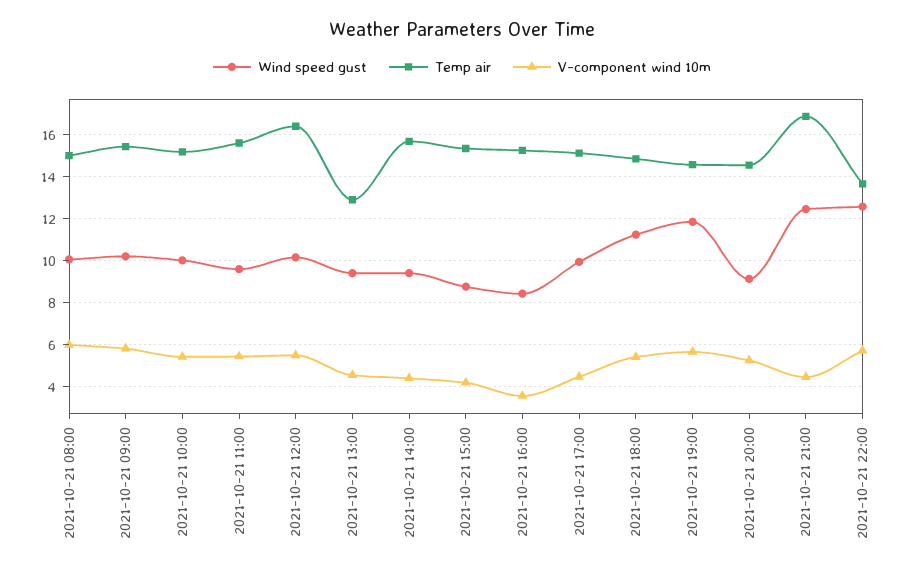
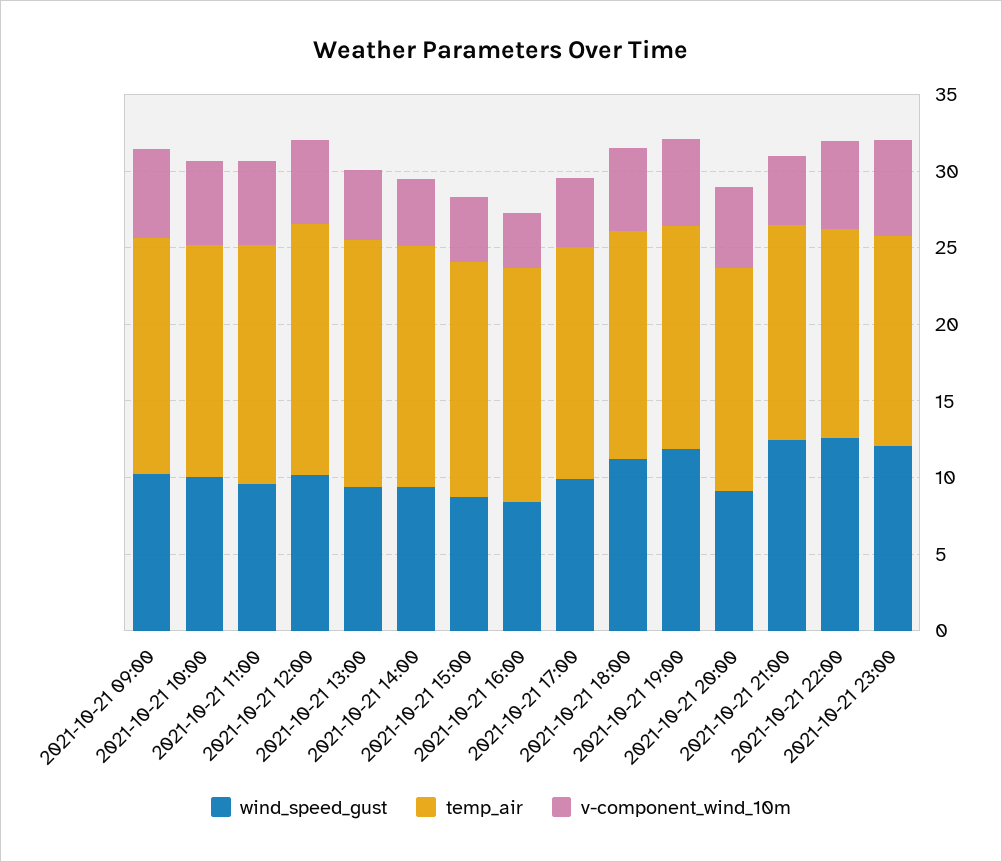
Wind speed gust, 2021-10-21 08:00: 10 -> none
Temp air, 2021-10-21 08:00: 15 -> none
V-component wind 10m, 2021-10-21 08:00: 6 -> none
Temp air, 2021-10-21 13:00: 13 -> 16
Temp air, 2021-10-21 21:00: 17 -> 14
Wind speed gust, 2021-10-21 23:00: none -> 12
Temp air, 2021-10-21 23:00: none -> 14
V-component wind 10m, 2021-10-21 23:00: none -> 6

